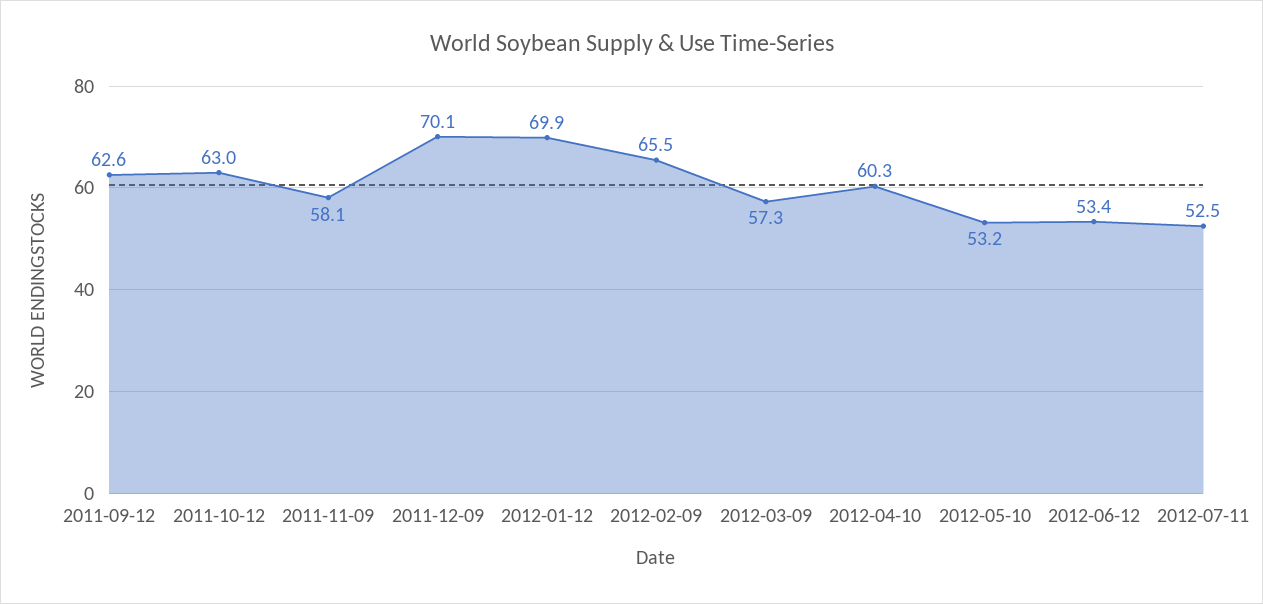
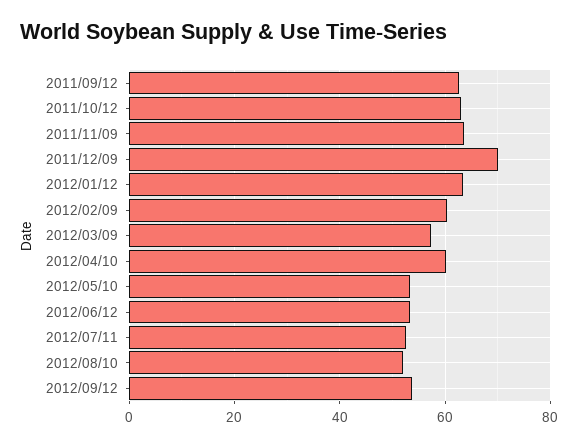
2011-11-09: 58.1 -> 64
2012-01-12: 69.9 -> 64
2012-02-09: 65.5 -> 60
2012/08/10: none -> 52
2012/09/12: none -> 54

